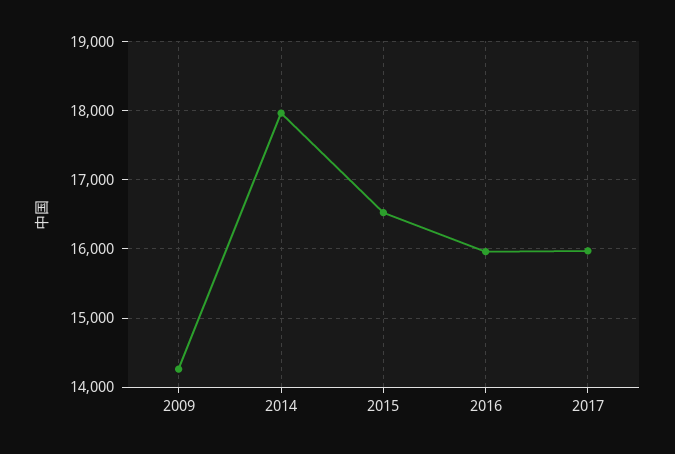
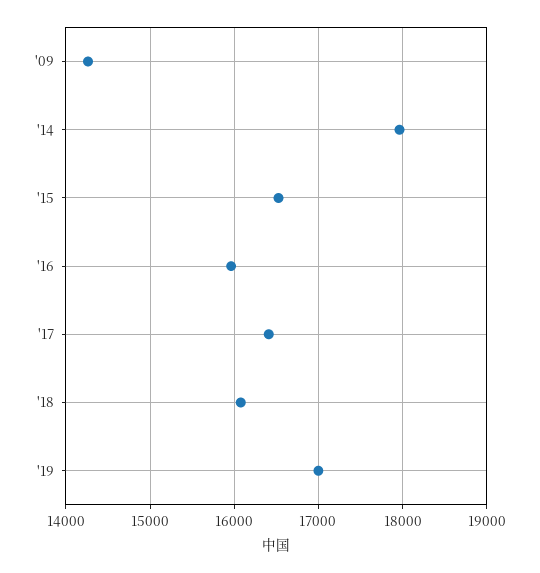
2017: 16000 -> 16400
'18: none -> 16100
'19: none -> 17000

